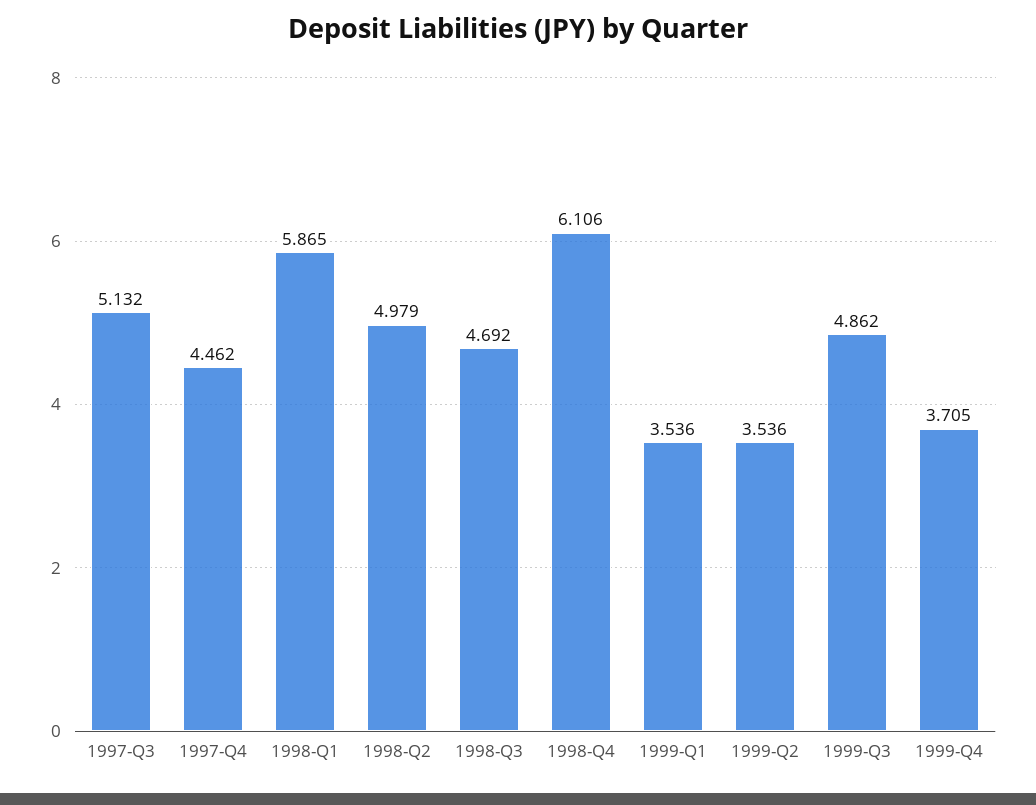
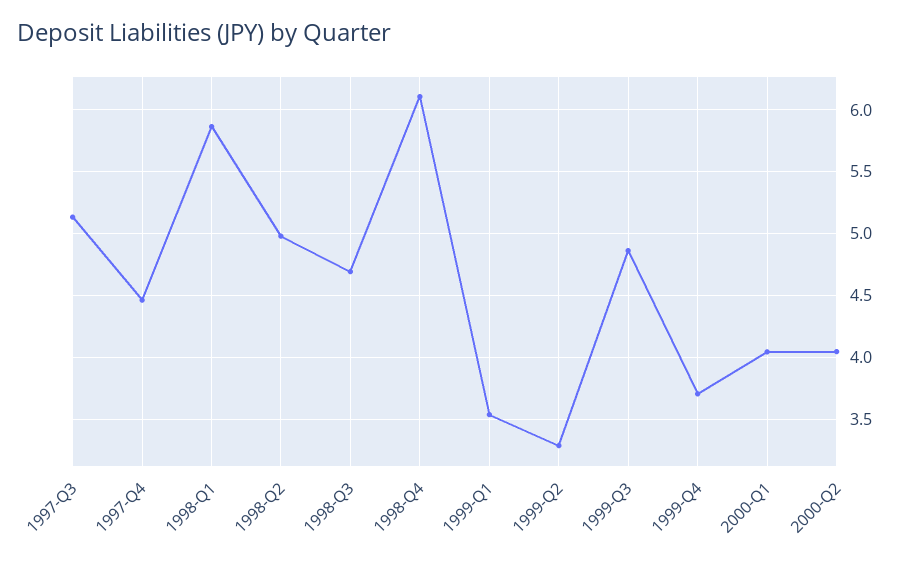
1999-Q2: 3.536 -> 3.3
2000-Q1: none -> 4.05
2000-Q2: none -> 4.05

